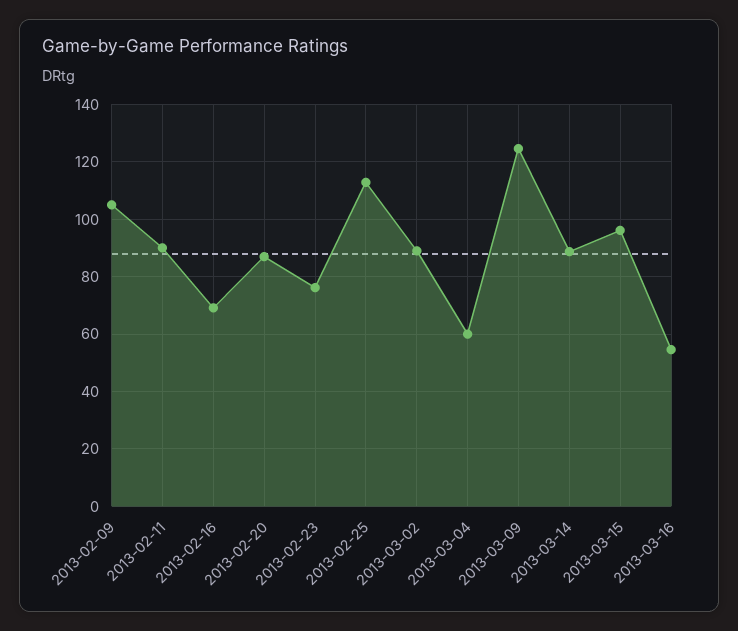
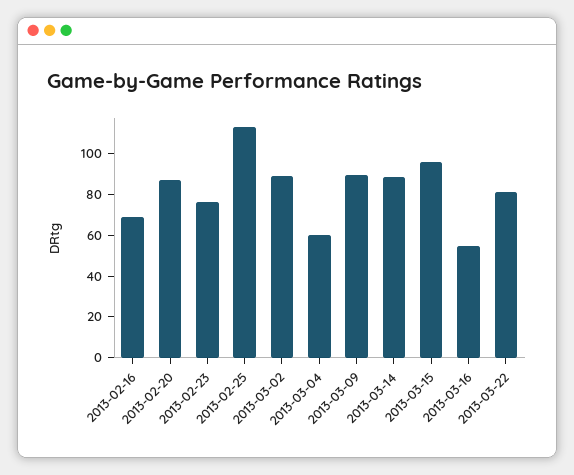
2013-02-09: 105 -> none
2013-02-11: 90 -> none
2013-03-09: 125 -> 90
2013-03-22: none -> 80

